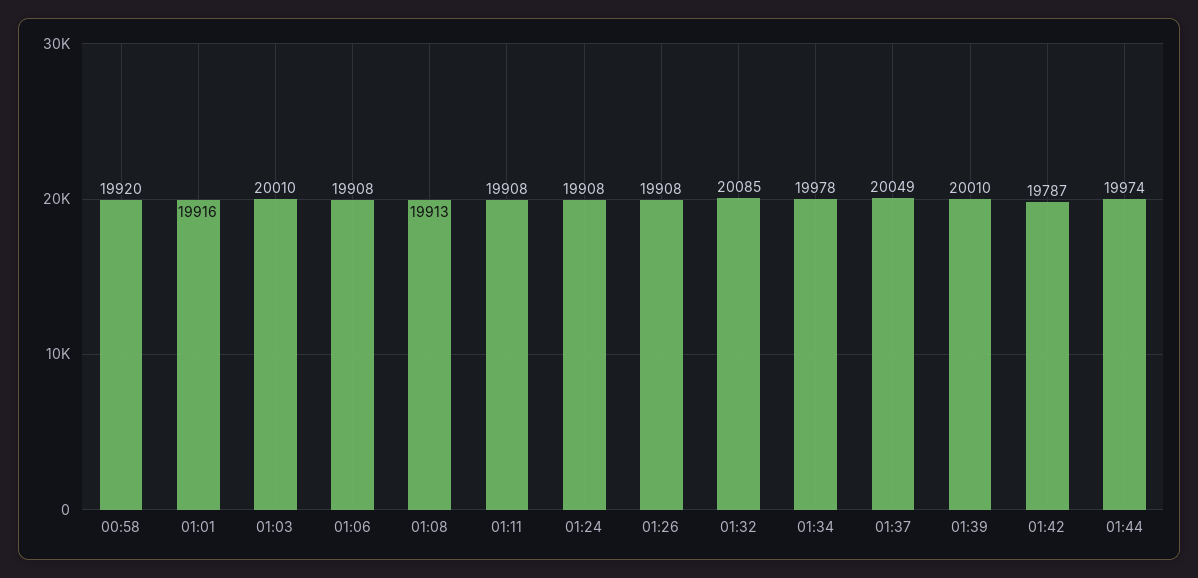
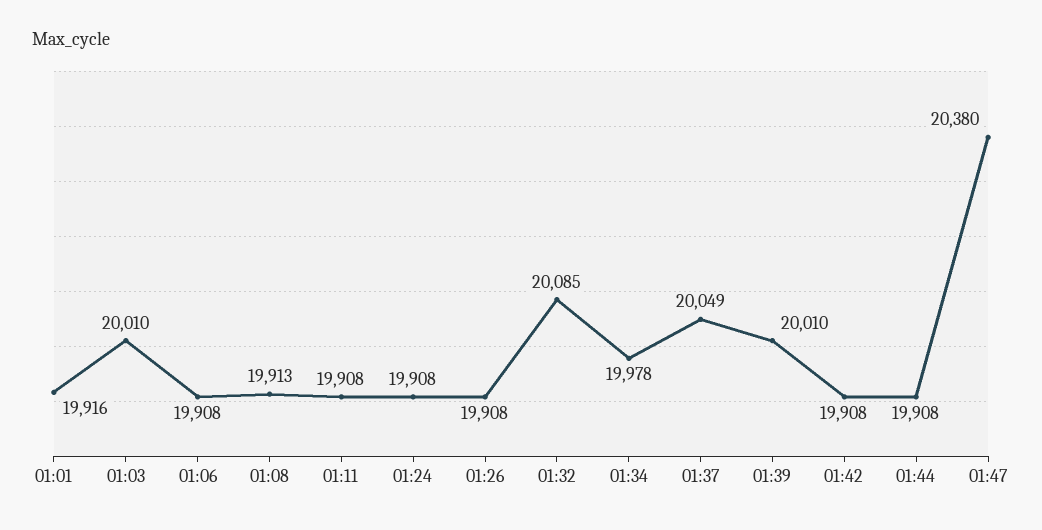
00:58: 19920 -> none
01:42: 19787 -> 19908
01:44: 19974 -> 19908
01:47: none -> 20380

